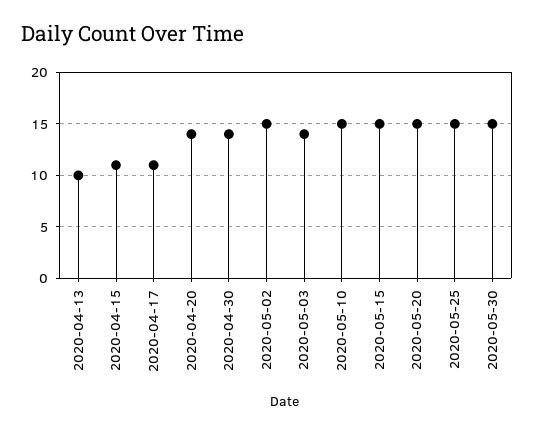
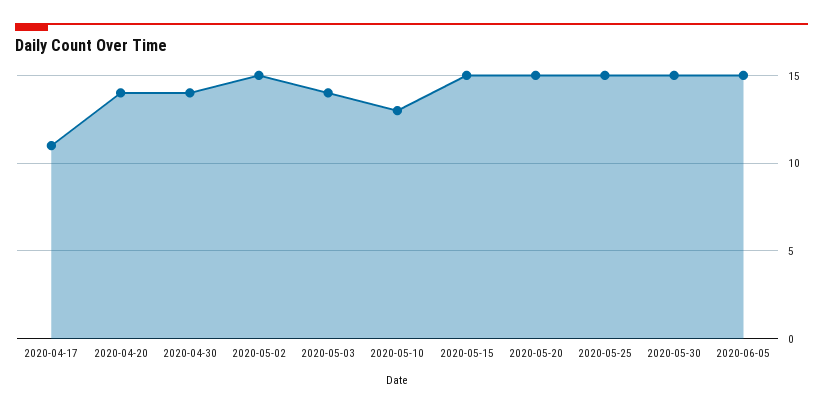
2020-04-13: 10 -> none
2020-04-15: 11 -> none
2020-05-10: 15 -> 13
2020-06-05: none -> 15

